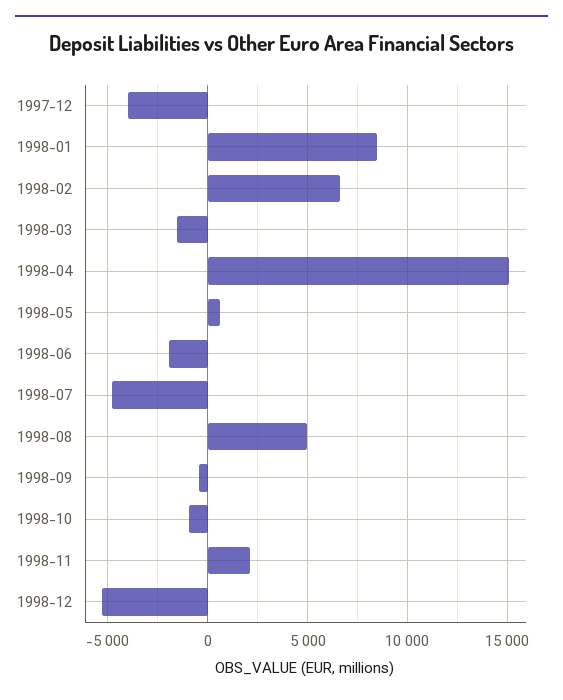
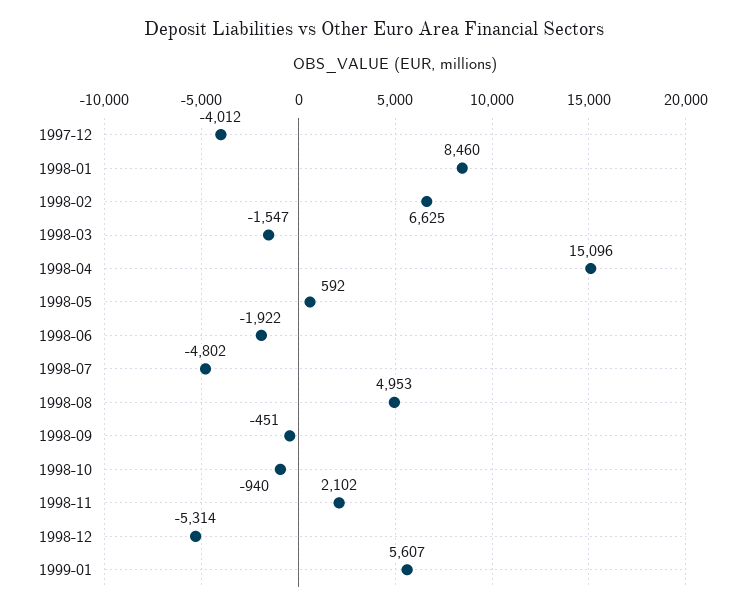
1999-01: none -> 5607

